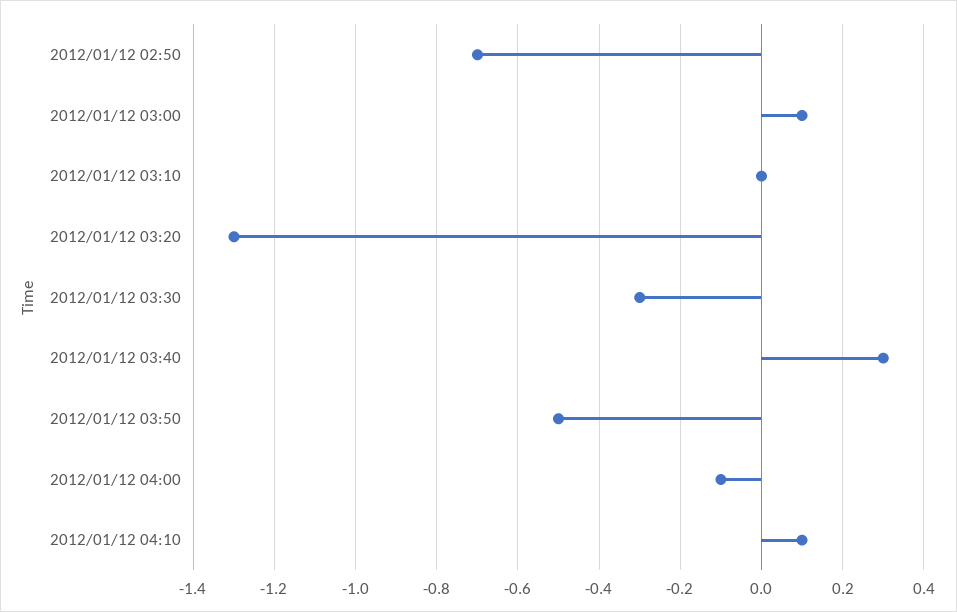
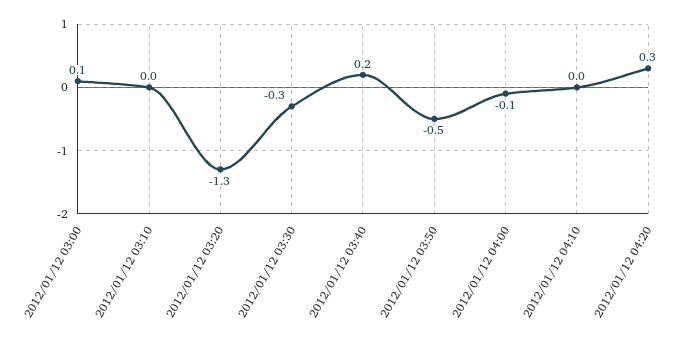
2012/01/12 02:50: -0.7 -> none
2012/01/12 03:40: 0.3 -> 0.2
2012/01/12 04:10: 0.1 -> 0
2012/01/12 04:20: none -> 0.3

